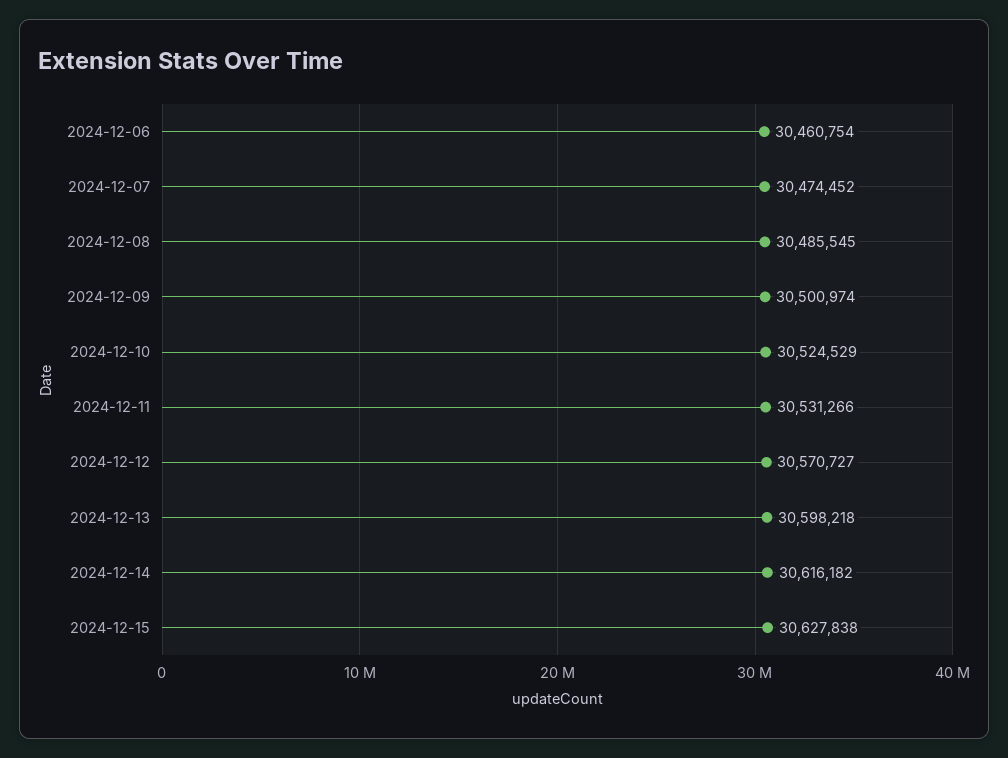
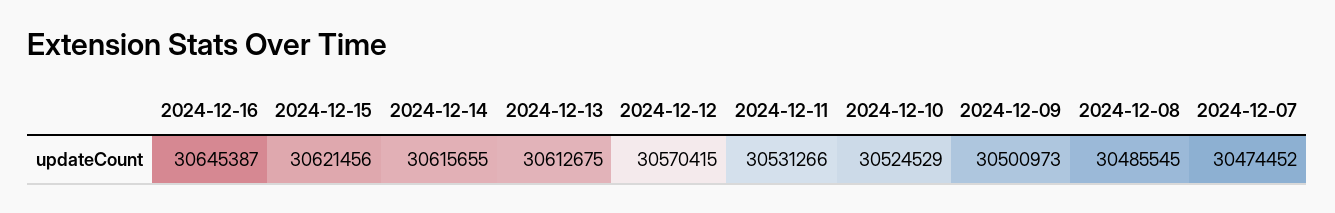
2024-12-06: 30460754 -> none
2024-12-09: 30500974 -> 30500973
2024-12-12: 30570727 -> 30570415
2024-12-13: 30598218 -> 30612675
2024-12-14: 30616182 -> 30615655
2024-12-15: 30627838 -> 30621456
2024-12-16: none -> 30645387

